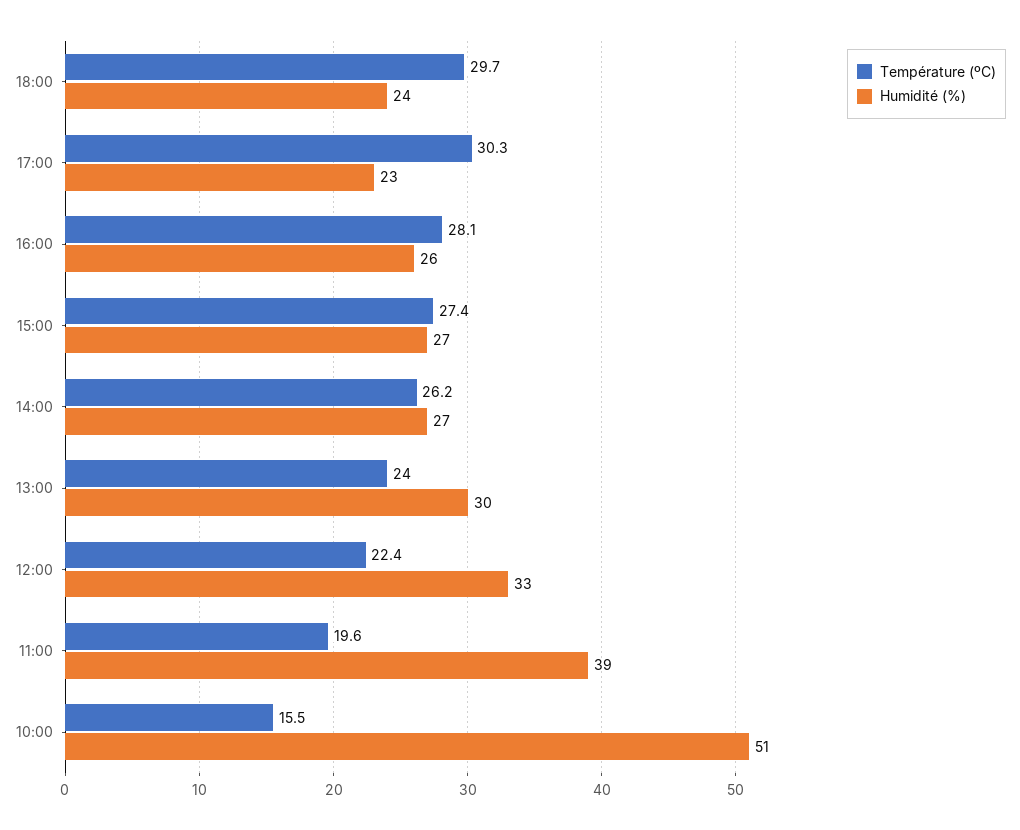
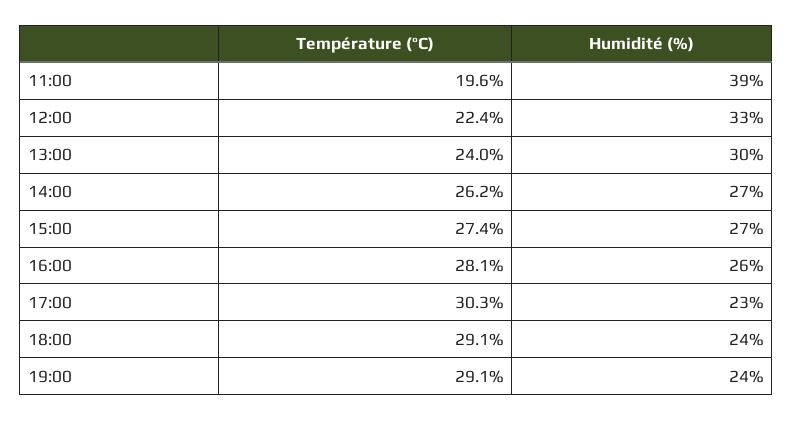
Température (ºC), 18:00: 29.7 -> 29.1
Température (ºC), 10:00: 15.5 -> none
Humidité (%), 10:00: 51 -> none
Température (ºC), 19:00: none -> 29.1
Humidité (%), 19:00: none -> 24

